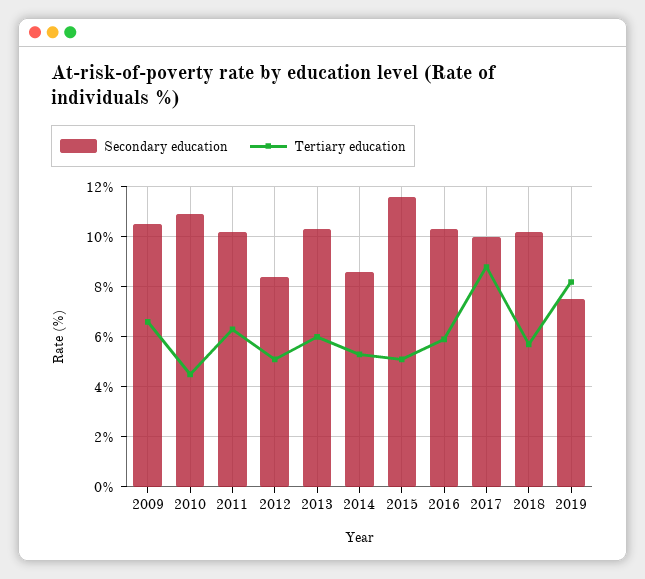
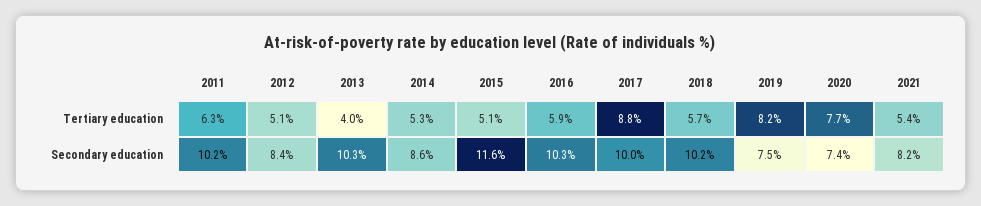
Secondary education, 2009: 10.5 -> none
Tertiary education, 2009: 6.5 -> none
Secondary education, 2010: 11 -> none
Tertiary education, 2010: 4.5 -> none
Tertiary education, 2013: 6 -> 4
Tertiary education, 2020: none -> 7.7
Tertiary education, 2021: none -> 5.4
Secondary education, 2020: none -> 7.4
Secondary education, 2021: none -> 8.2

